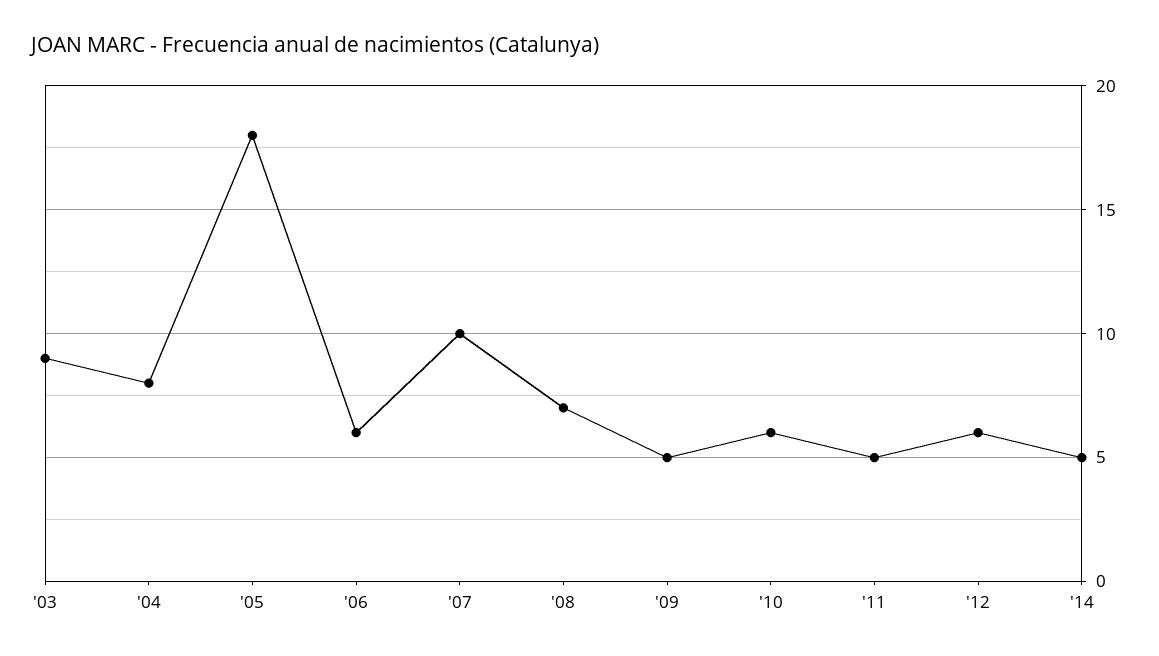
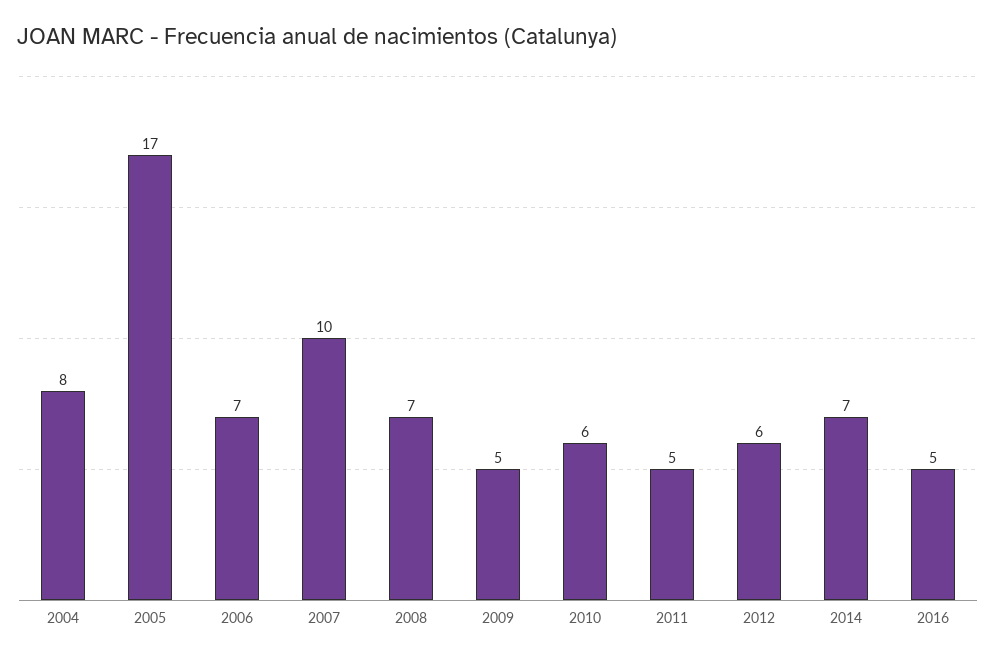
'03: 9 -> none
'05: 18 -> 17
'06: 6 -> 7
'14: 5 -> 7
2016: none -> 5

